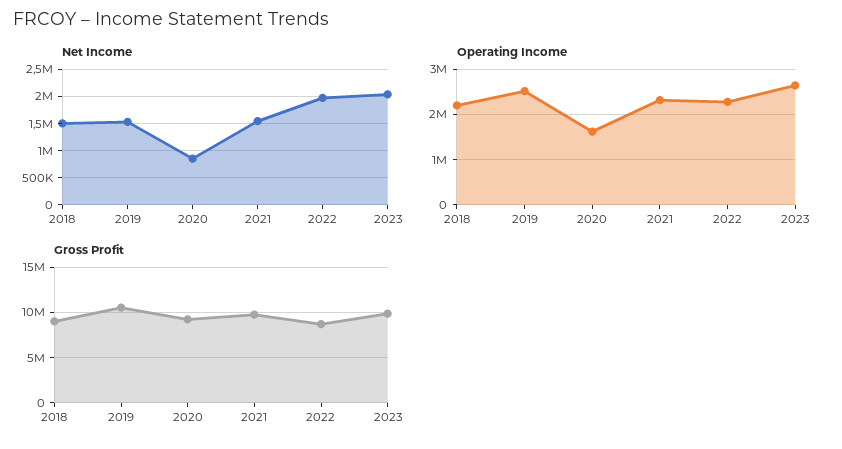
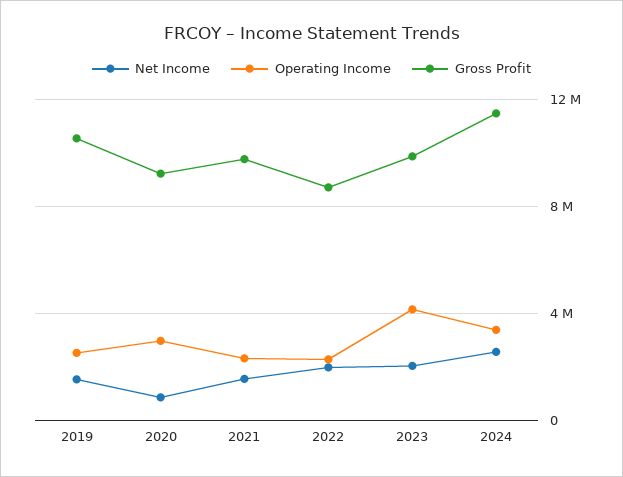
Net Income, 2018: 1500000 -> none
Operating Income, 2018: 2200000 -> none
Operating Income, 2020: 1600000 -> 3000000
Operating Income, 2023: 2600000 -> 4000000
Gross Profit, 2018: 9000000 -> none
Net Income, 2024: none -> 2500000
Operating Income, 2024: none -> 3500000
Gross Profit, 2024: none -> 11500000

